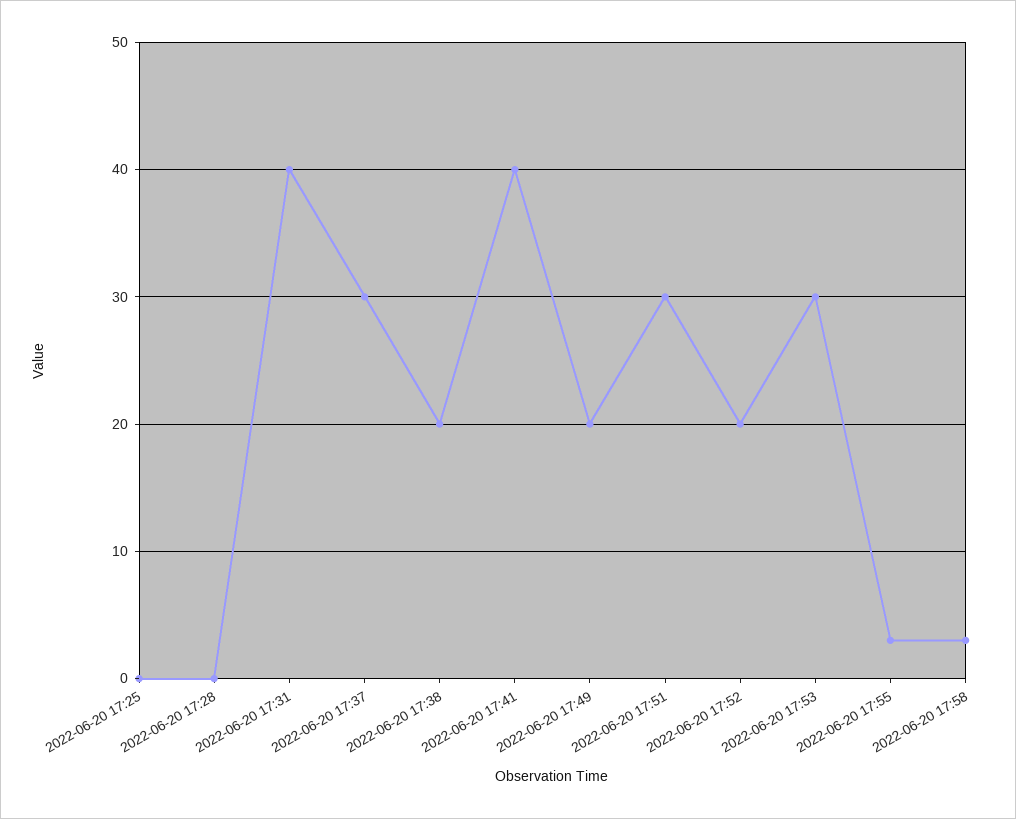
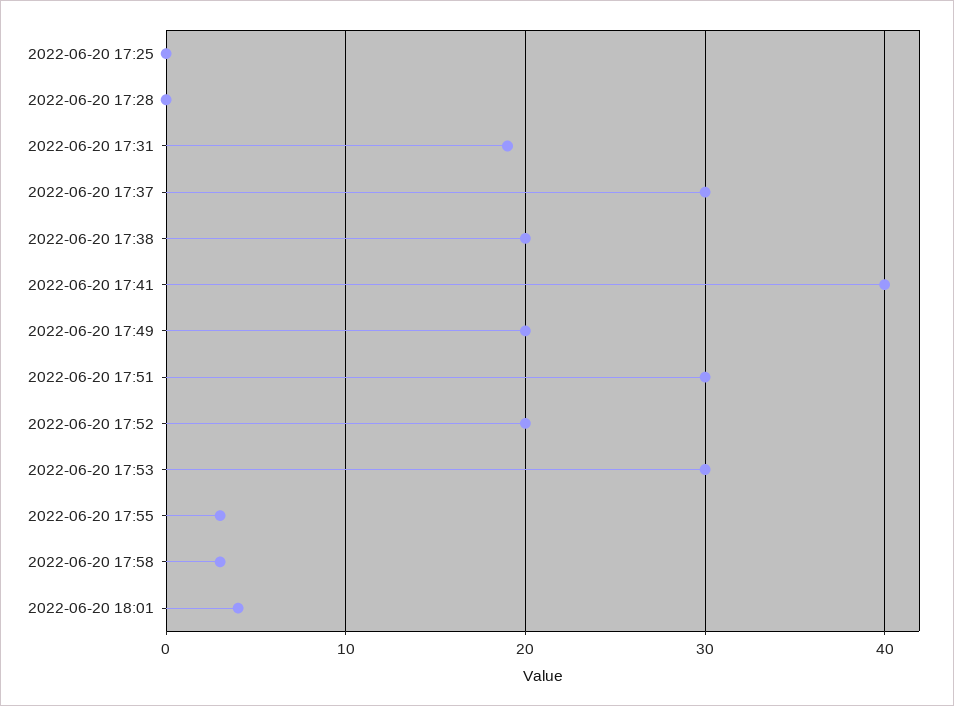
2022-06-20 17:31: 40 -> 19
2022-06-20 18:01: none -> 4

